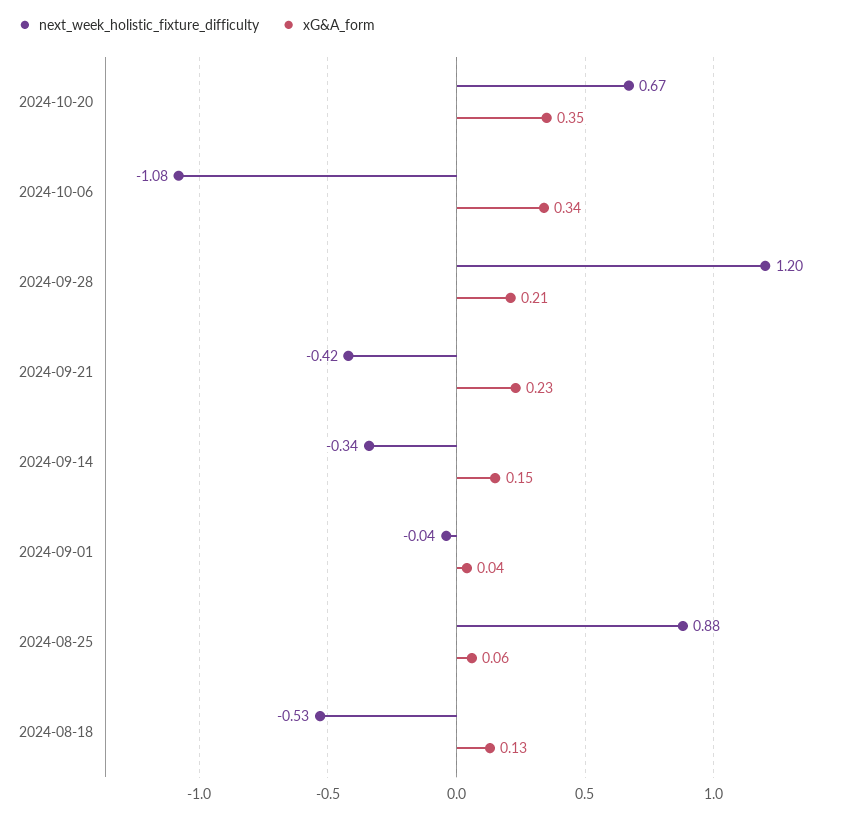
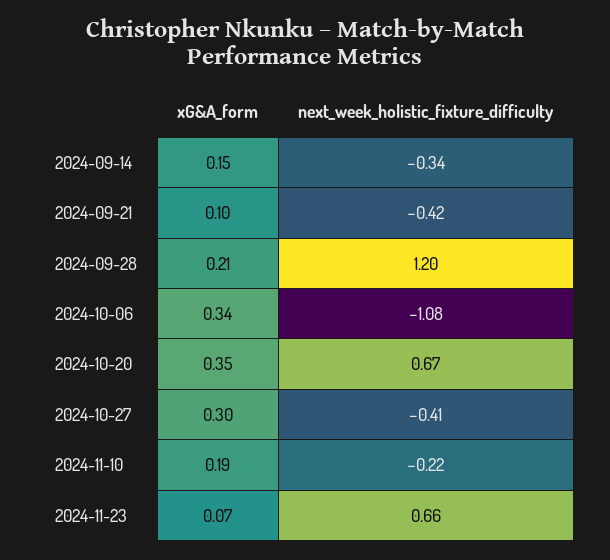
xG&A_form, 2024-09-21: 0.23 -> 0.1
next_week_holistic_fixture_difficulty, 2024-09-01: -0.04 -> none
xG&A_form, 2024-09-01: 0.04 -> none
next_week_holistic_fixture_difficulty, 2024-08-25: 0.88 -> none
xG&A_form, 2024-08-25: 0.06 -> none
next_week_holistic_fixture_difficulty, 2024-08-18: -0.53 -> none
xG&A_form, 2024-08-18: 0.13 -> none
xG&A_form, 2024-10-27: none -> 0.3
next_week_holistic_fixture_difficulty, 2024-10-27: none -> -0.41
xG&A_form, 2024-11-10: none -> 0.19
next_week_holistic_fixture_difficulty, 2024-11-10: none -> -0.22
xG&A_form, 2024-11-23: none -> 0.07
next_week_holistic_fixture_difficulty, 2024-11-23: none -> 0.66

